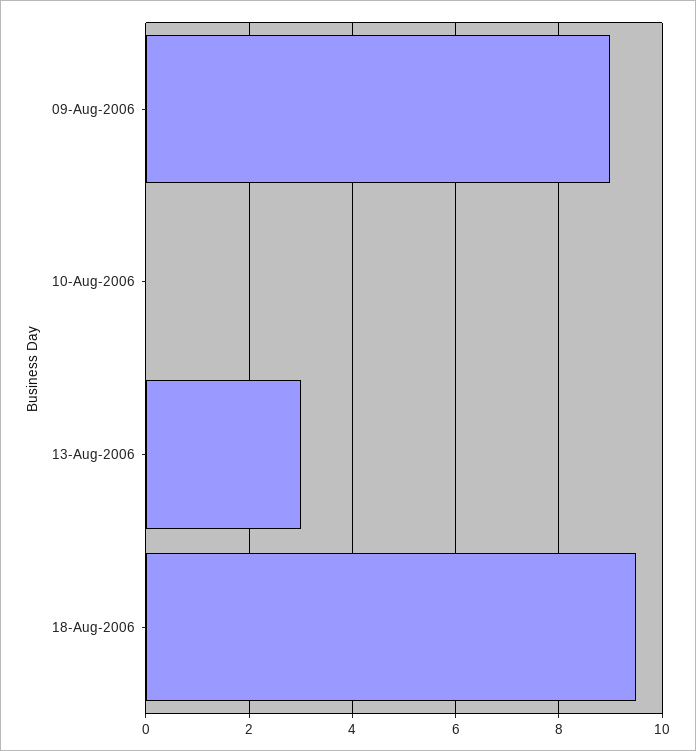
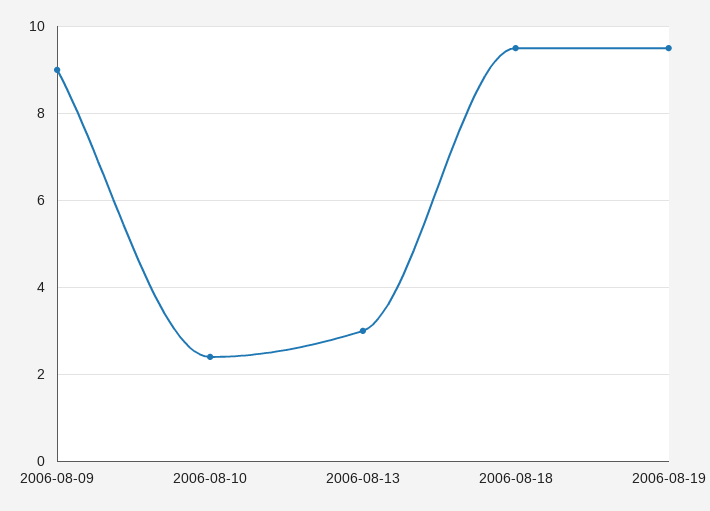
10-Aug-2006: 0 -> 2.5
2006-08-19: none -> 9.5

